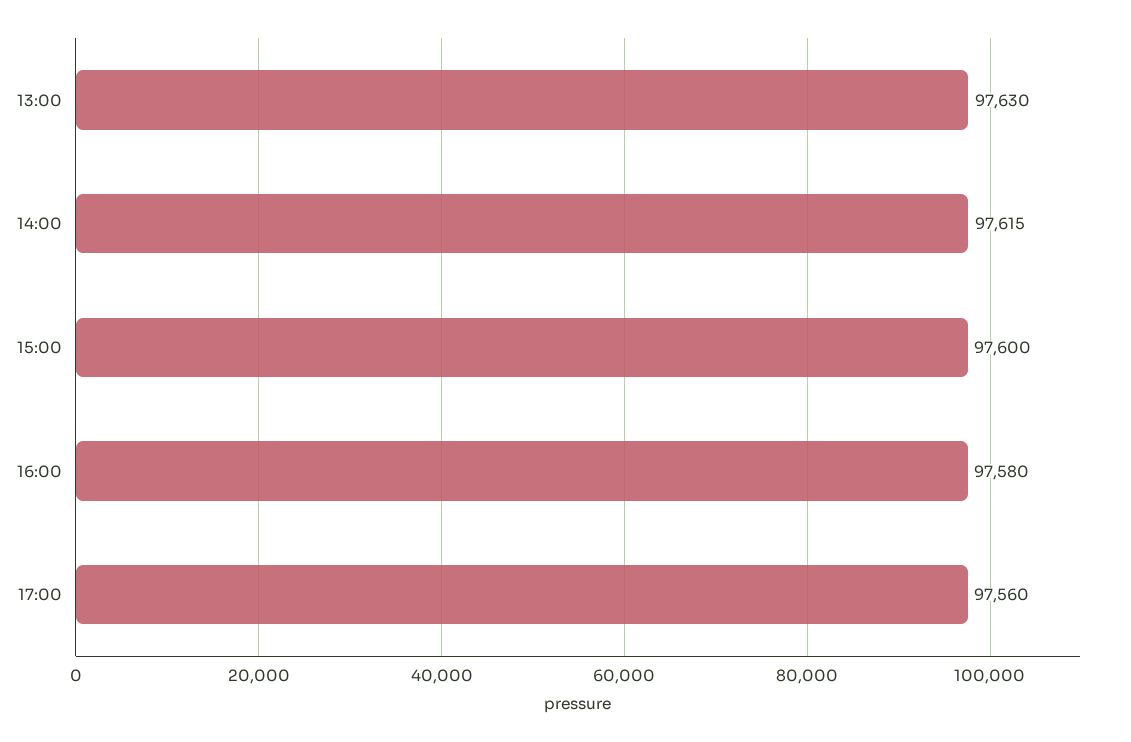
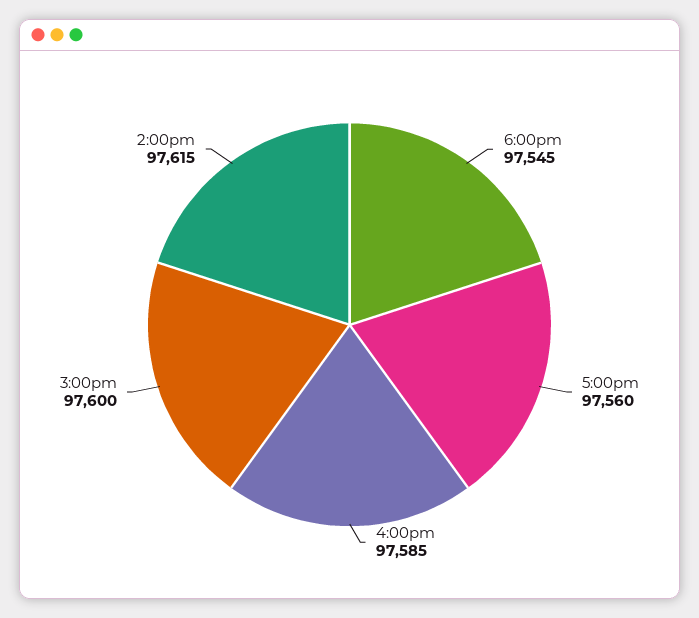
13:00: 97630 -> none
16:00: 97580 -> 97585
6:00pm: none -> 97545

